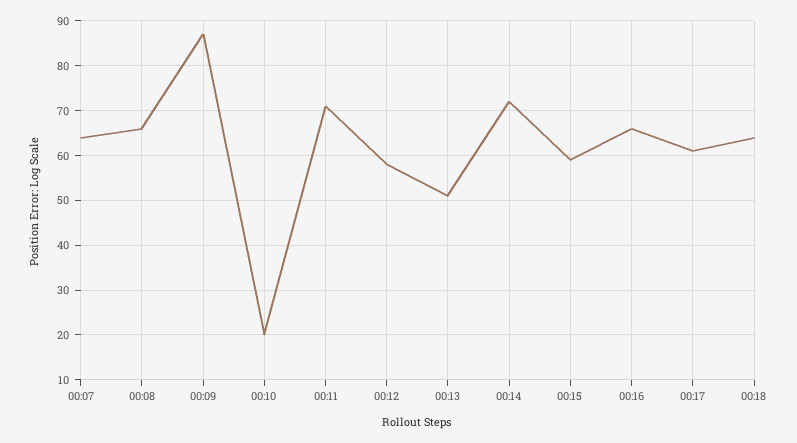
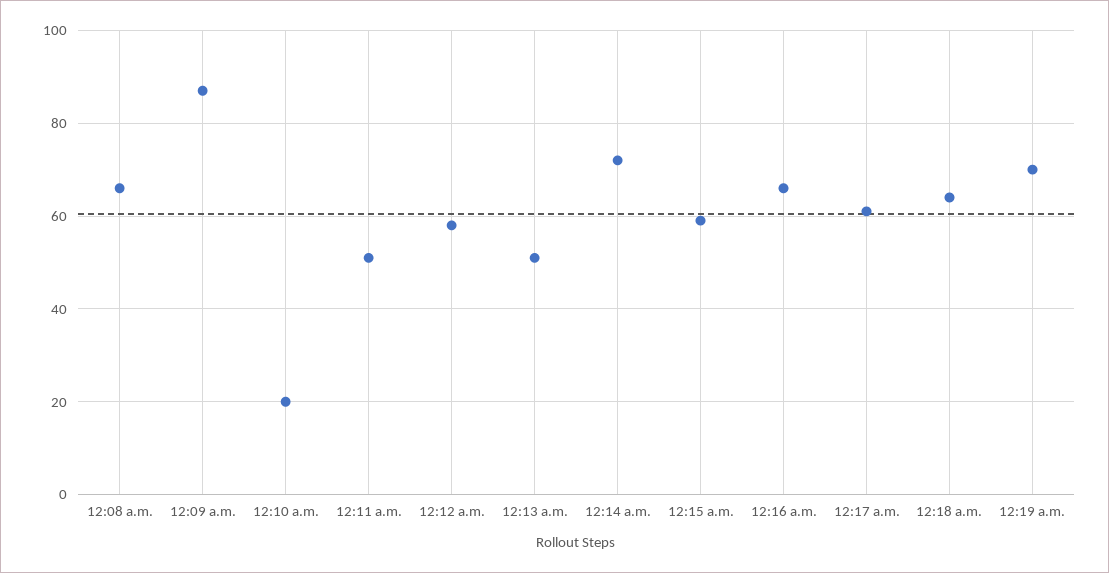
00:07: 65 -> none
00:11: 70 -> 50
12:19 a.m.: none -> 70

